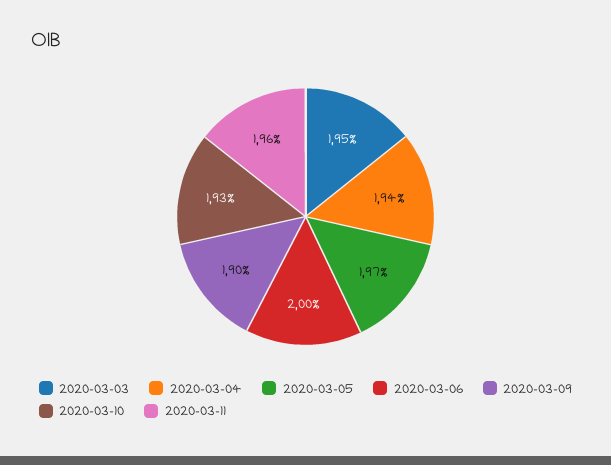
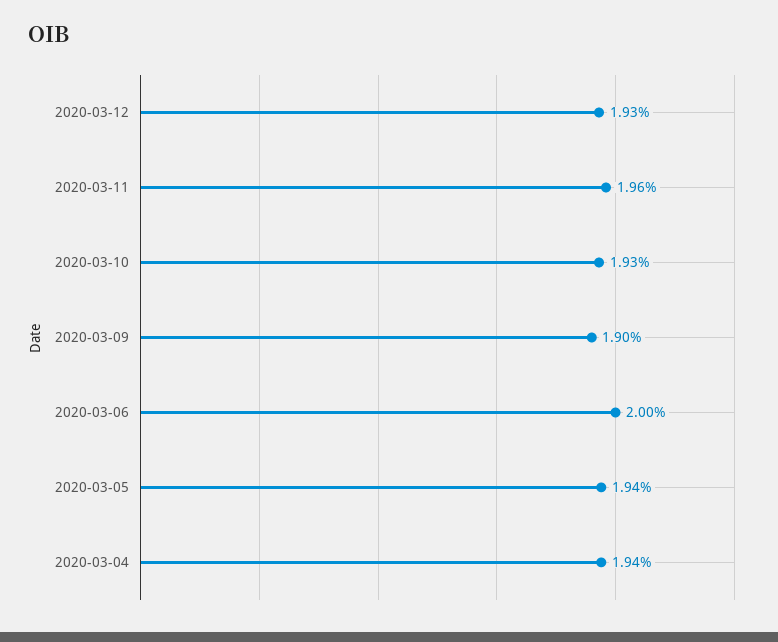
2020-03-03: 1.95 -> none
2020-03-05: 1.97 -> 1.94
2020-03-12: none -> 1.93

